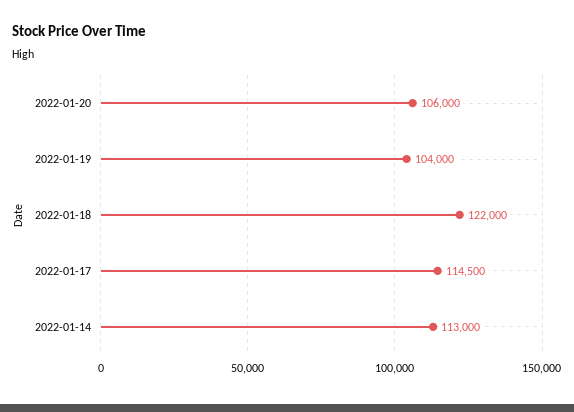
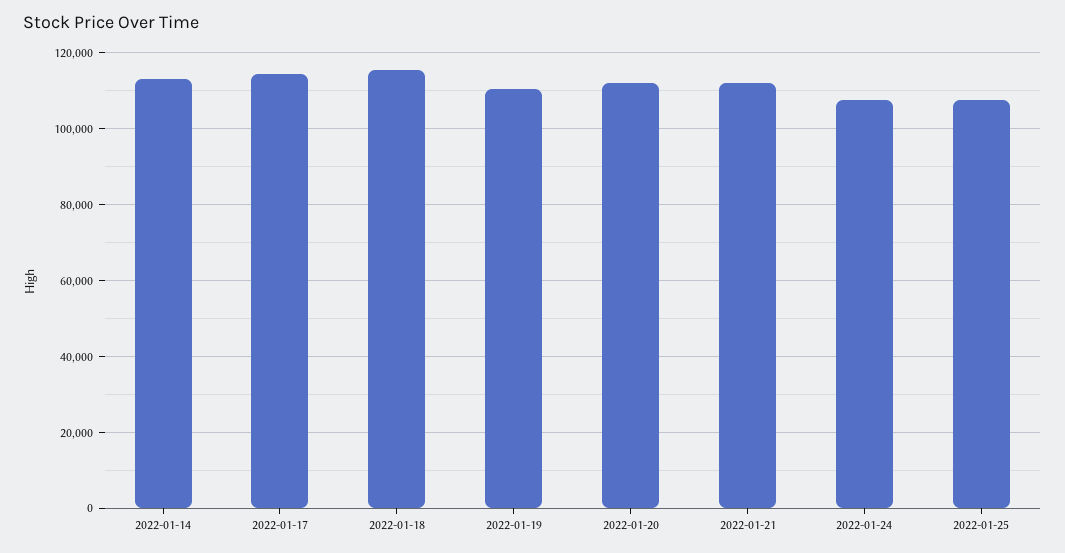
2022-01-20: 106000 -> 112000
2022-01-19: 104000 -> 110000
2022-01-18: 122000 -> 116000
2022-01-21: none -> 112000
2022-01-24: none -> 108000
2022-01-25: none -> 108000

